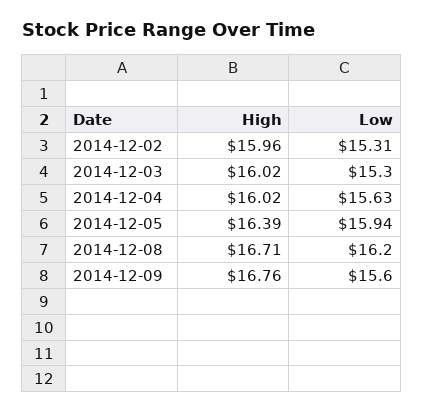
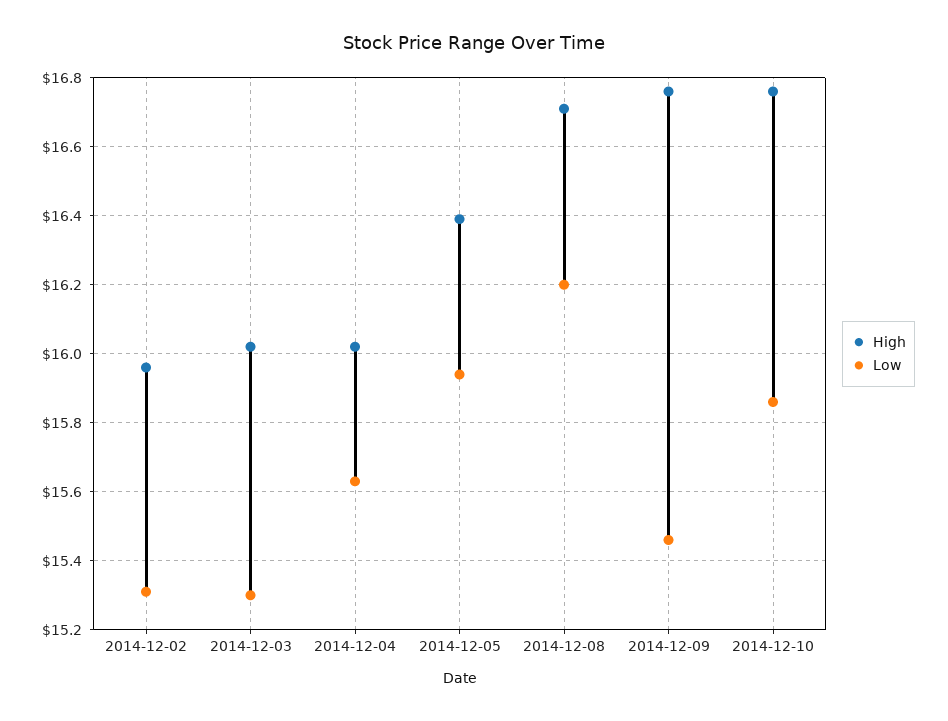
Low, 2014-12-09: 15.6 -> 15.45
High, 2014-12-10: none -> 16.75
Low, 2014-12-10: none -> 15.85

